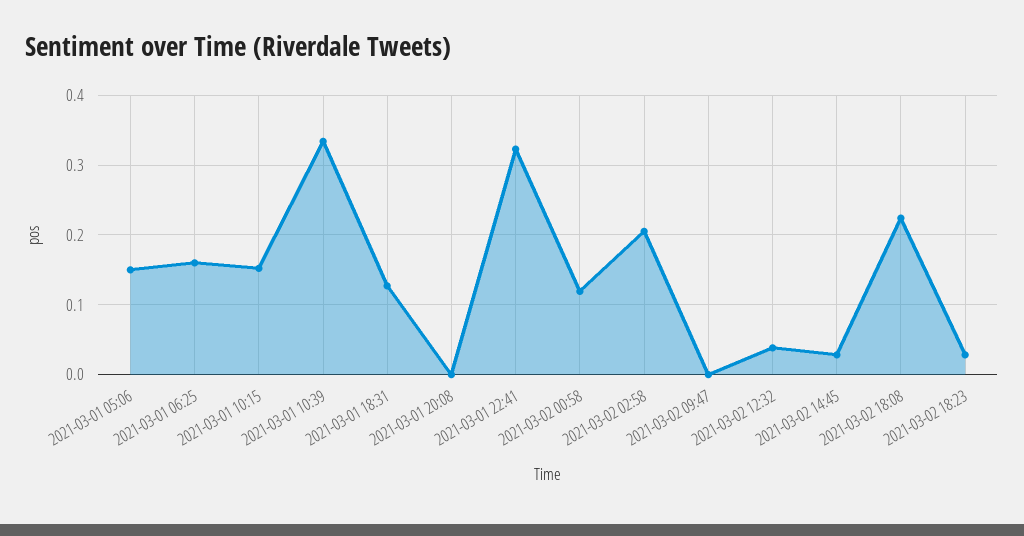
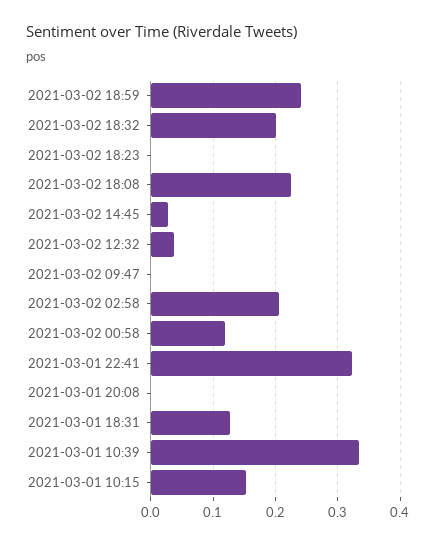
2021-03-01 05:06: 0.15 -> none
2021-03-01 06:25: 0.16 -> none
2021-03-02 18:23: 0.03 -> 0
2021-03-02 18:59: none -> 0.24
2021-03-02 18:32: none -> 0.2

